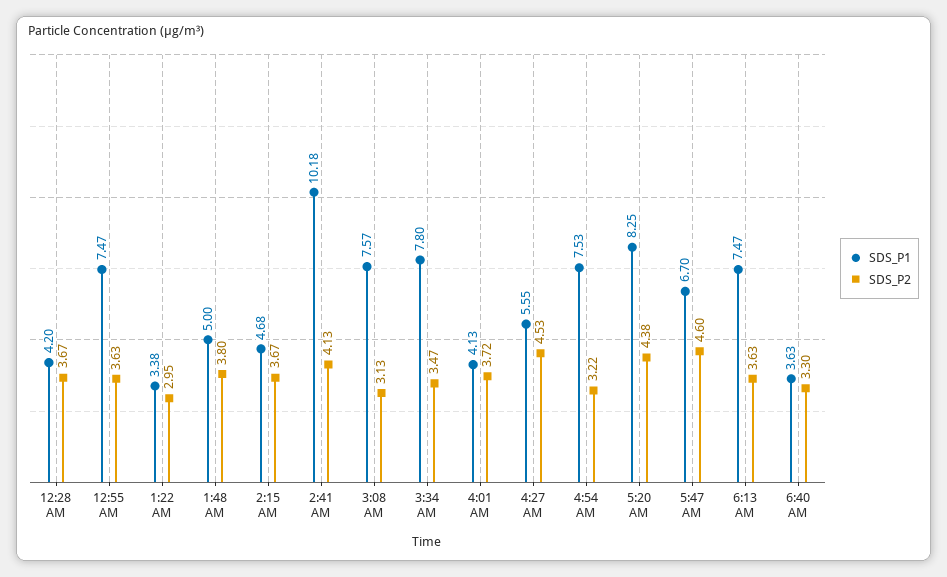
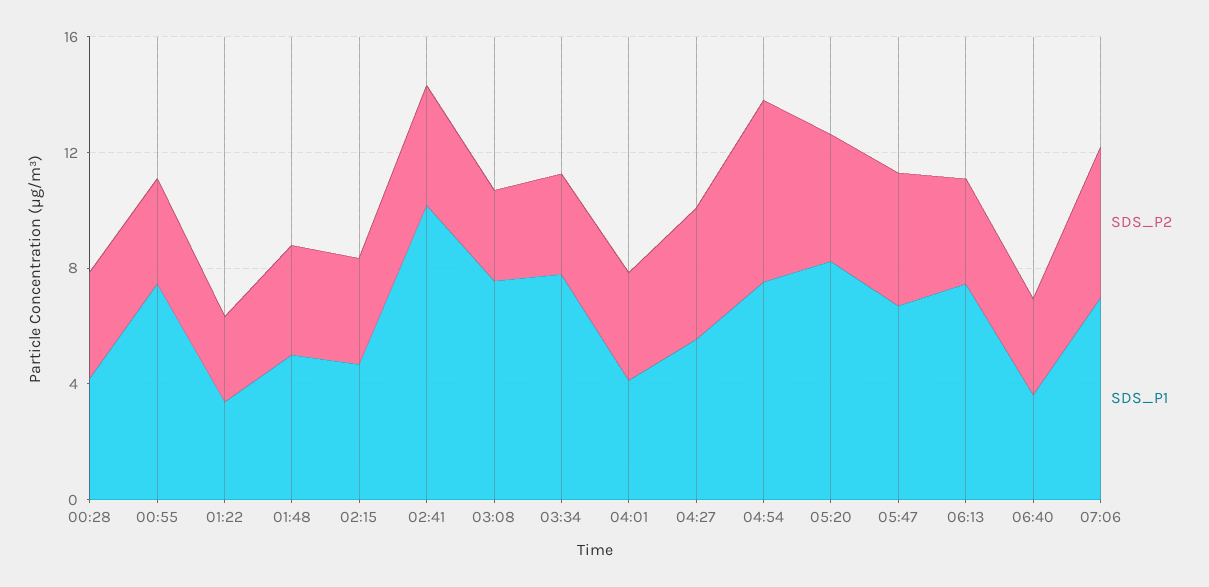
SDS_P2, 4:54 AM: 3.22 -> 6
SDS_P2, 07:06: none -> 5
SDS_P1, 07:06: none -> 7

